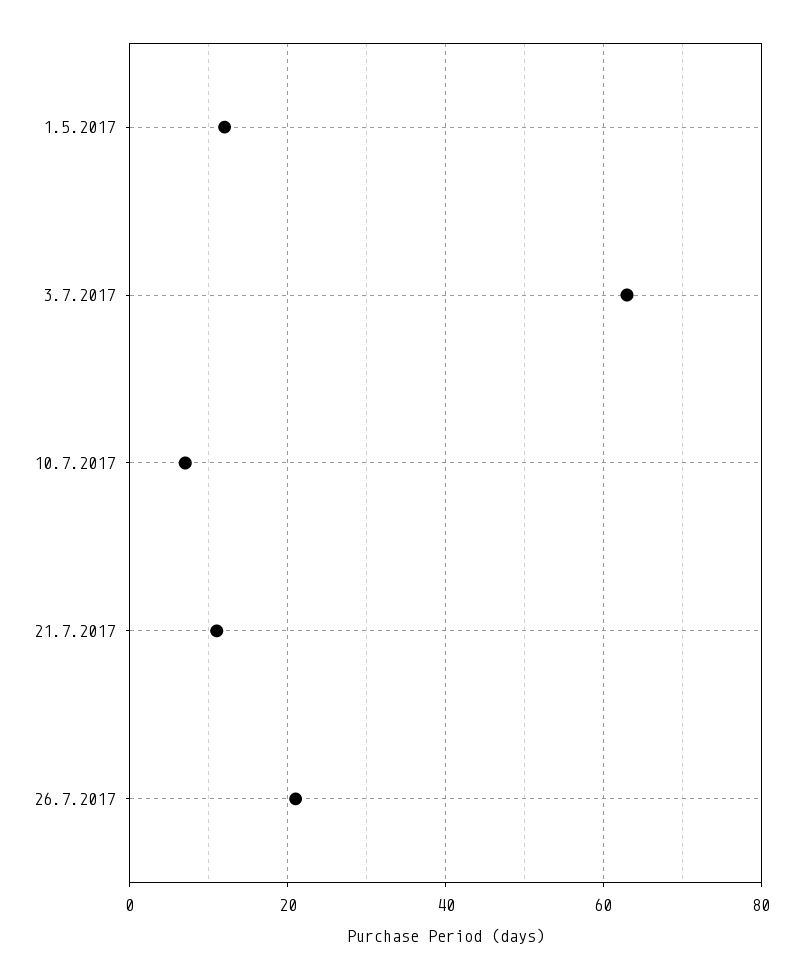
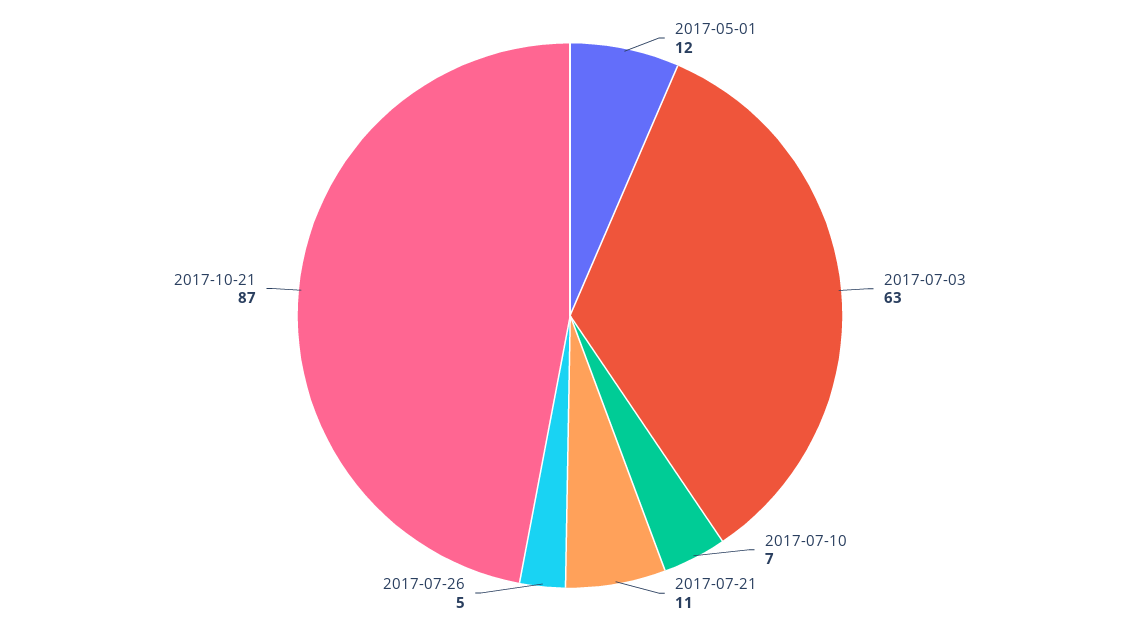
26.7.2017: 20 -> 5
2017-10-21: none -> 87

